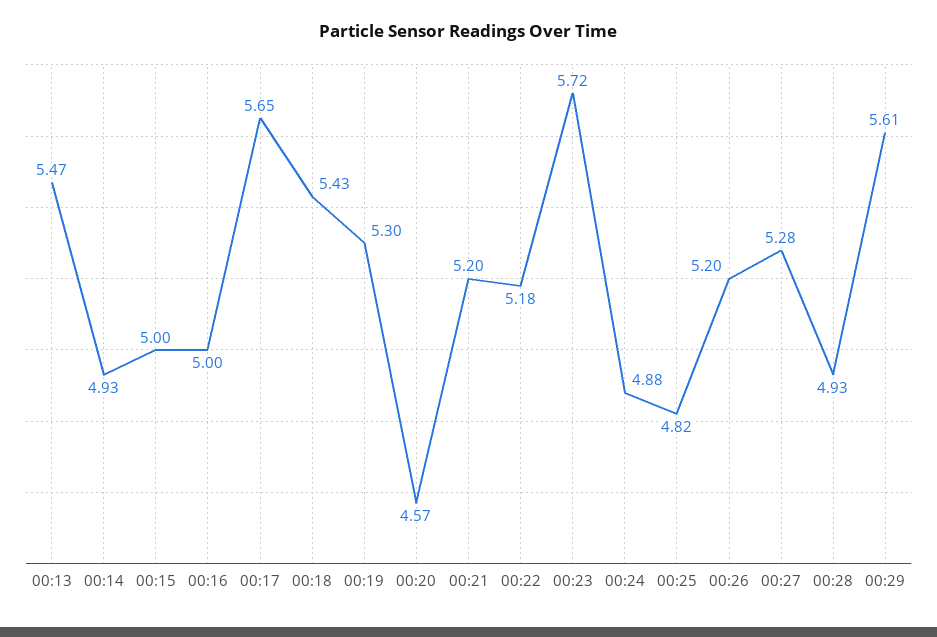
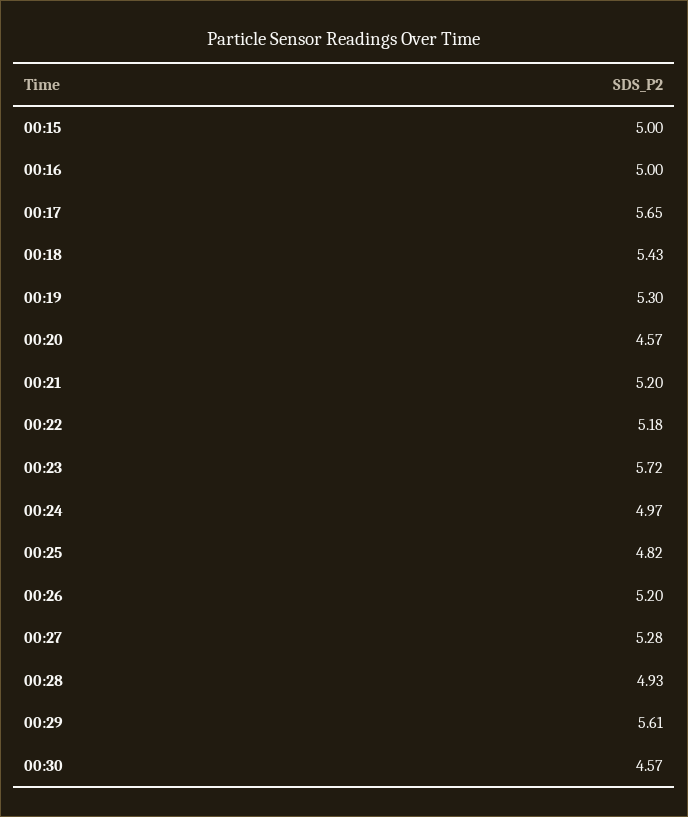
00:13: 5.47 -> none
00:14: 4.93 -> none
00:24: 4.88 -> 4.97
00:30: none -> 4.57

